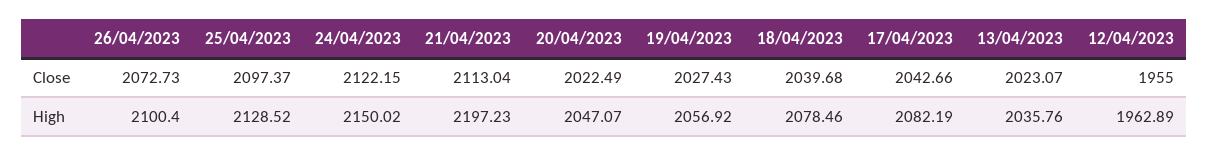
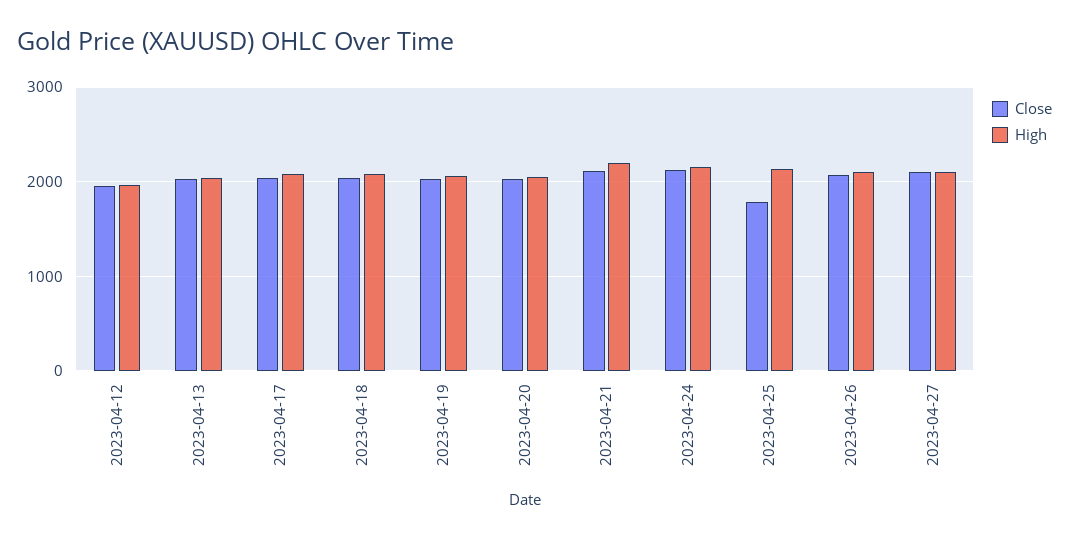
Close, 25/04/2023: 2097.37 -> 1800
Close, 2023-04-27: none -> 2100
High, 2023-04-27: none -> 2100

